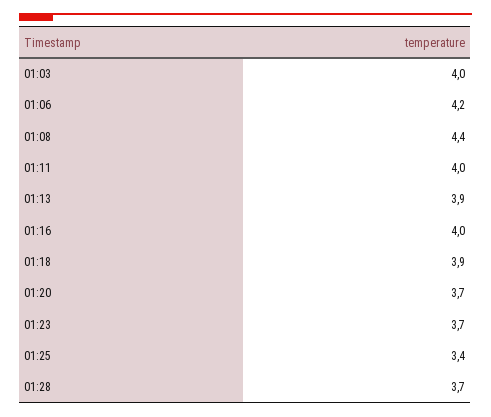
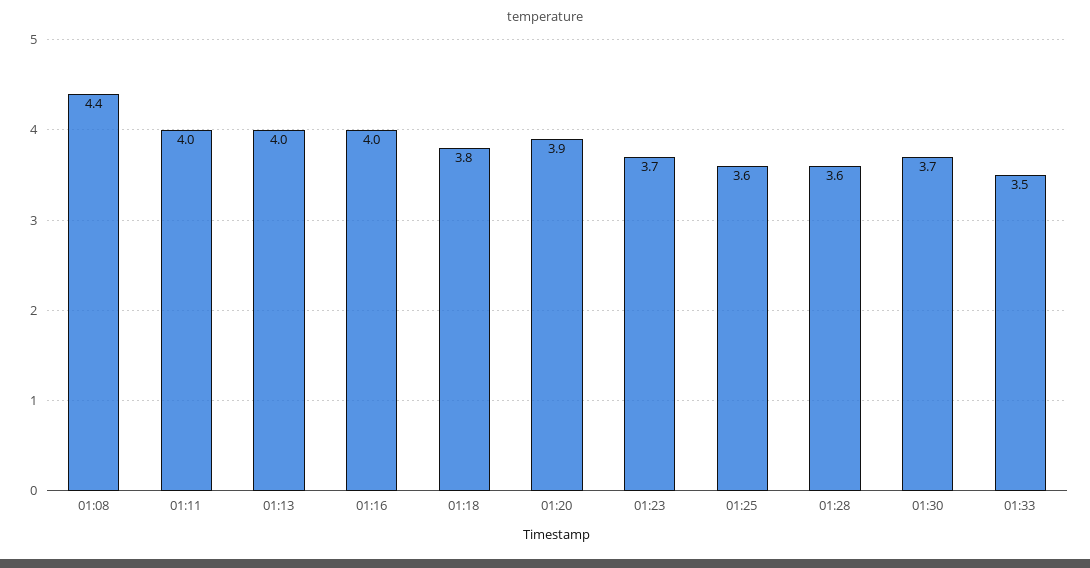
01:03: 4 -> none
01:06: 4.2 -> none
01:13: 3.9 -> 4
01:18: 3.9 -> 3.8
01:20: 3.7 -> 3.9
01:25: 3.4 -> 3.6
01:28: 3.7 -> 3.6
01:30: none -> 3.7
01:33: none -> 3.5

